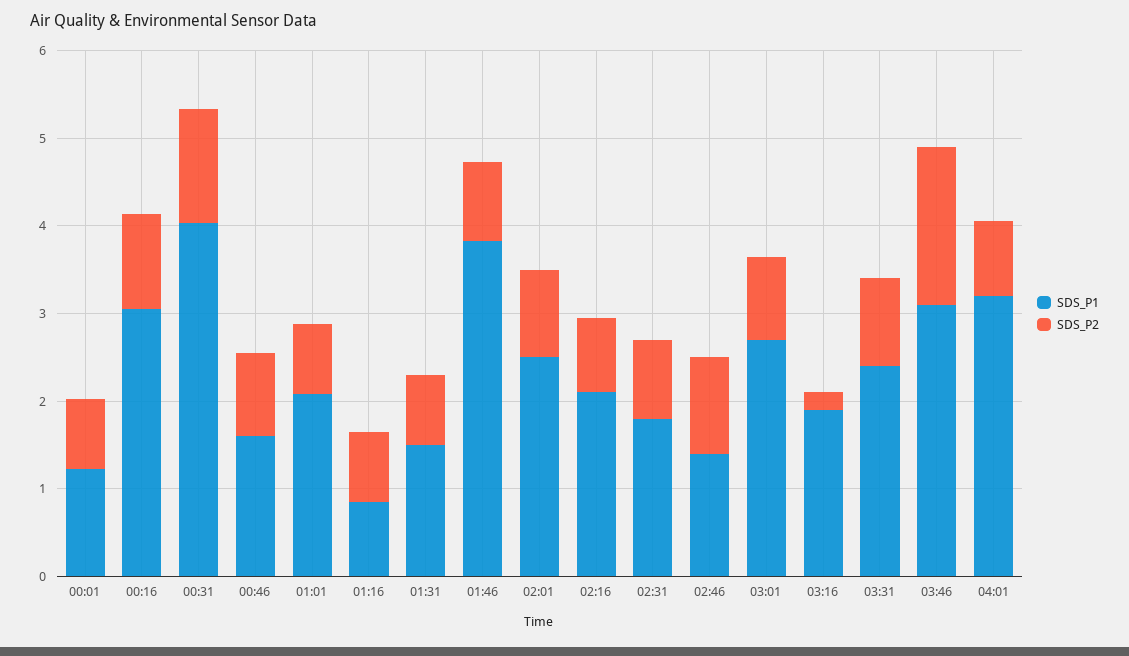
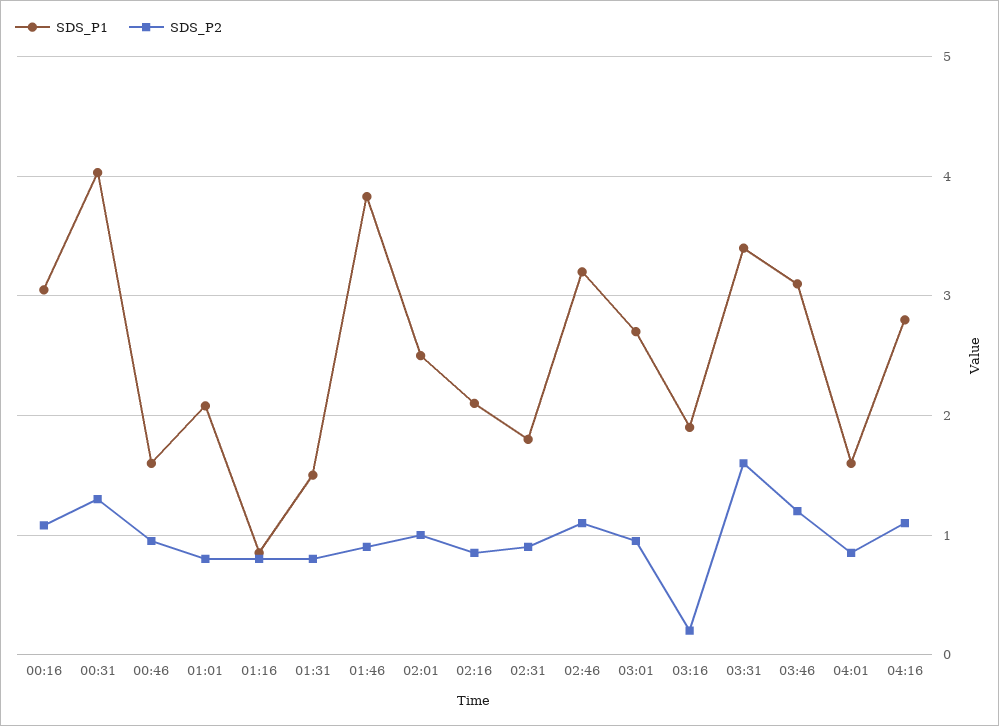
SDS_P1, 00:01: 1.2 -> none
SDS_P2, 00:01: 0.8 -> none
SDS_P1, 02:46: 1.4 -> 3.2
SDS_P1, 03:31: 2.4 -> 3.4
SDS_P2, 03:31: 1 -> 1.6
SDS_P2, 03:46: 1.8 -> 1.2
SDS_P1, 04:01: 3.2 -> 1.6
SDS_P1, 04:16: none -> 2.8
SDS_P2, 04:16: none -> 1.1

